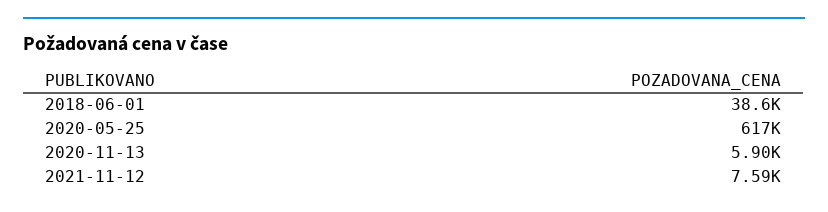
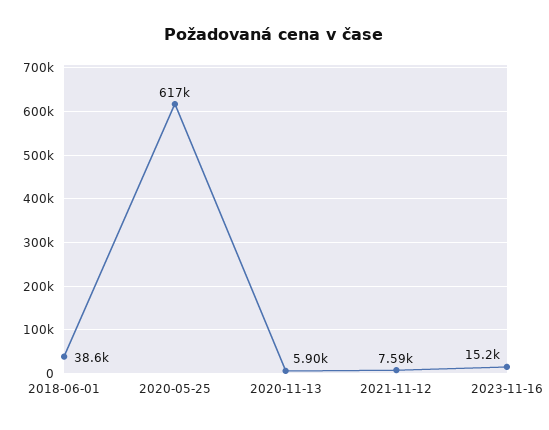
2023-11-16: none -> 15200

